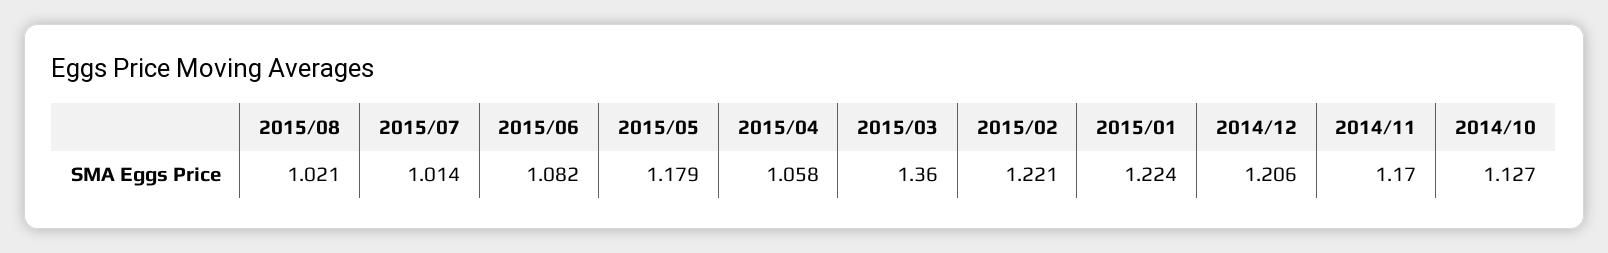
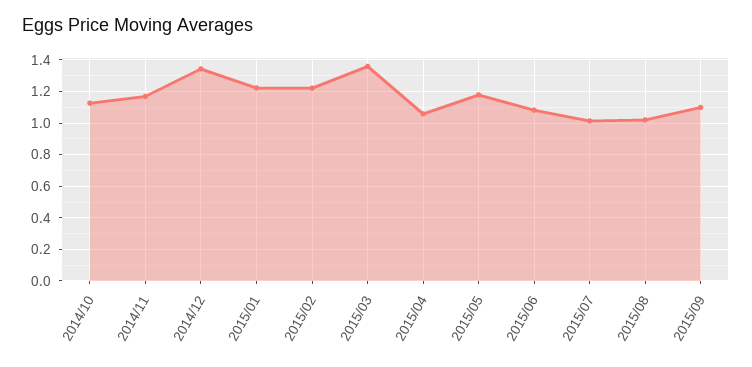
2014/12: 1.206 -> 1.35
2015/09: none -> 1.1

